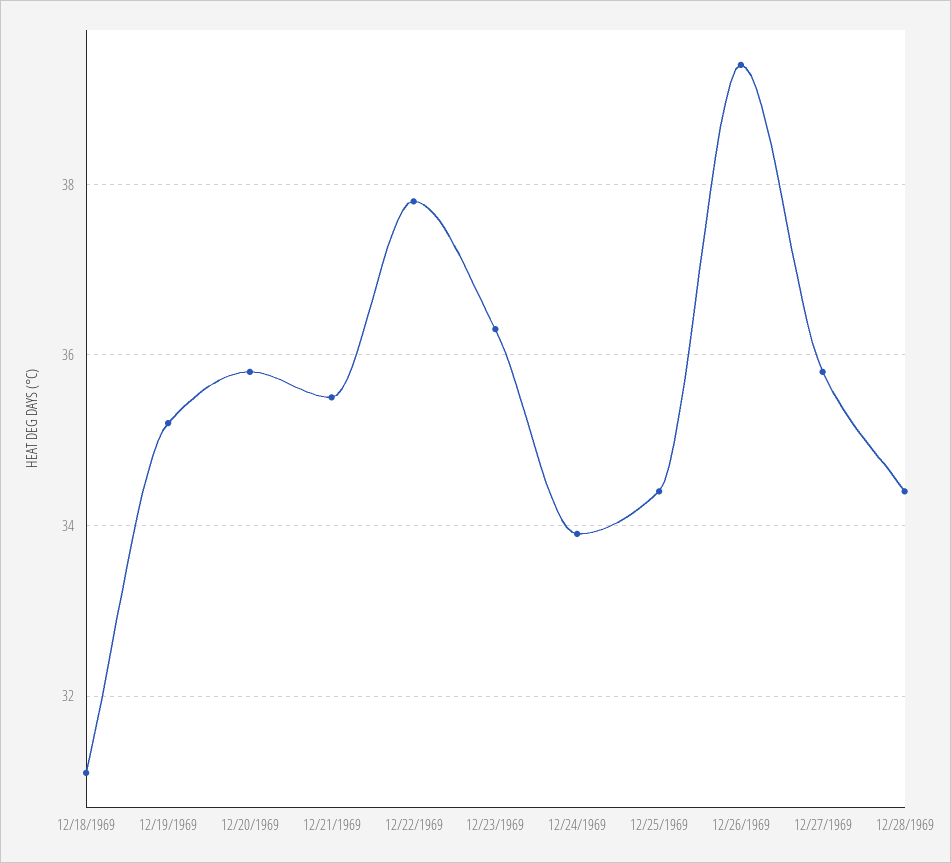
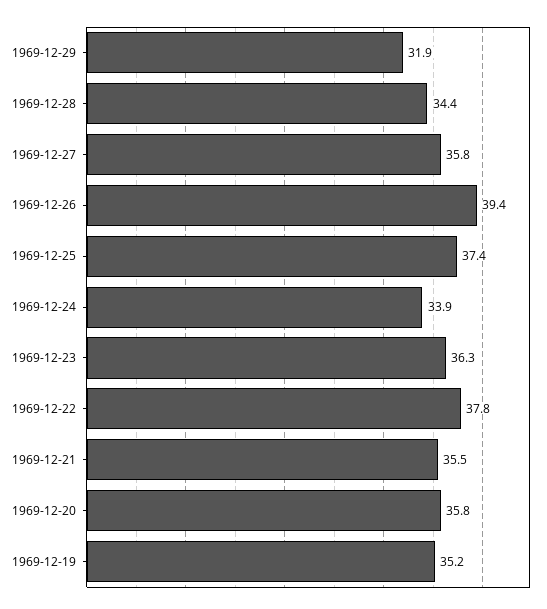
12/18/1969: 31 -> none
12/25/1969: 34.5 -> 37.4
1969-12-29: none -> 31.9

